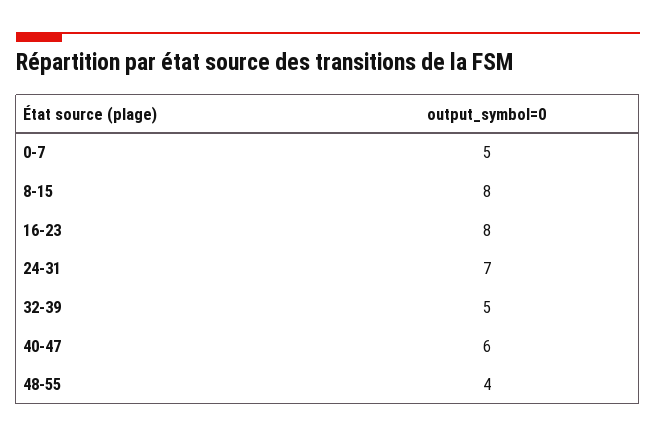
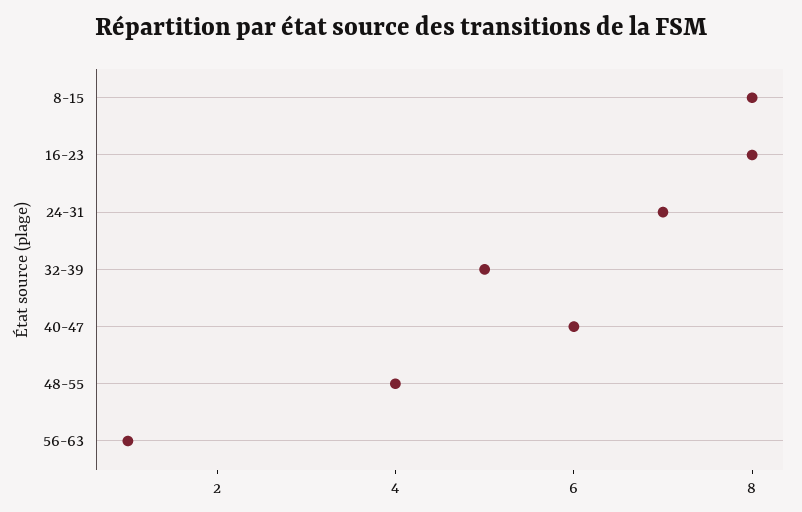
0-7: 5 -> none
56-63: none -> 1

